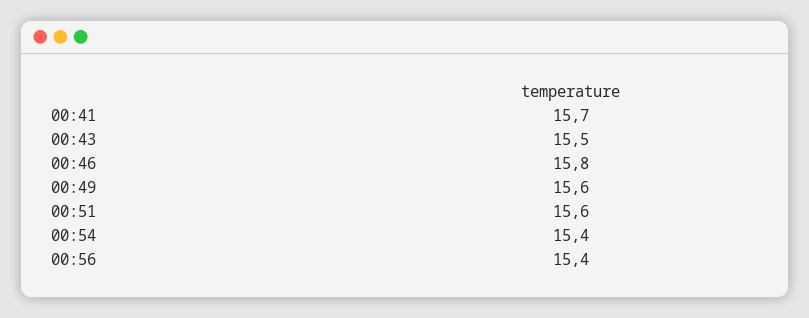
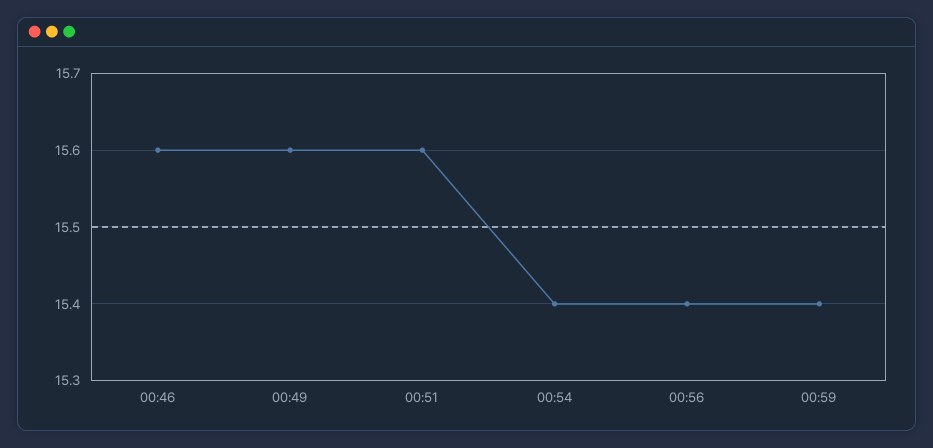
00:41: 15.7 -> none
00:43: 15.5 -> none
00:46: 15.8 -> 15.6
00:59: none -> 15.4

